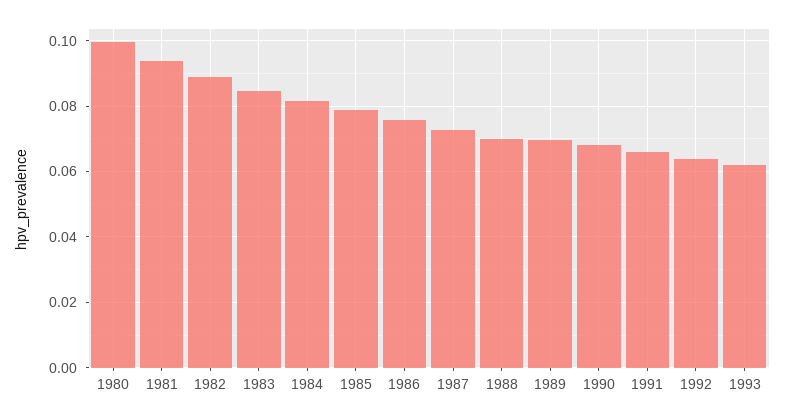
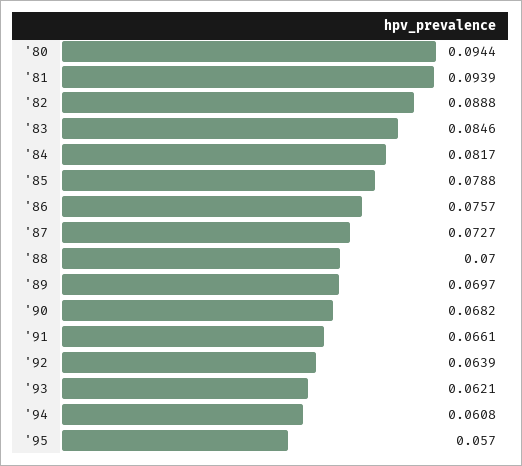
1980: 0.1 -> 0.0944
'94: none -> 0.0608
'95: none -> 0.057

